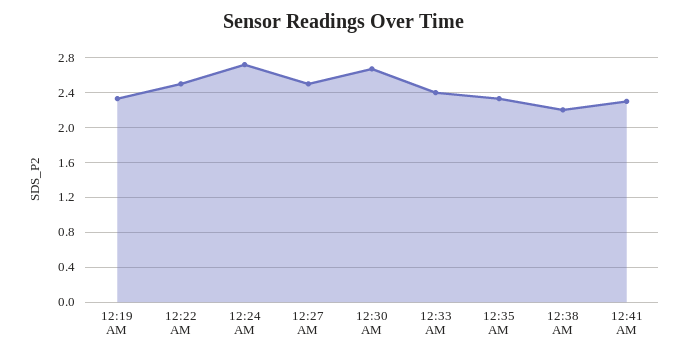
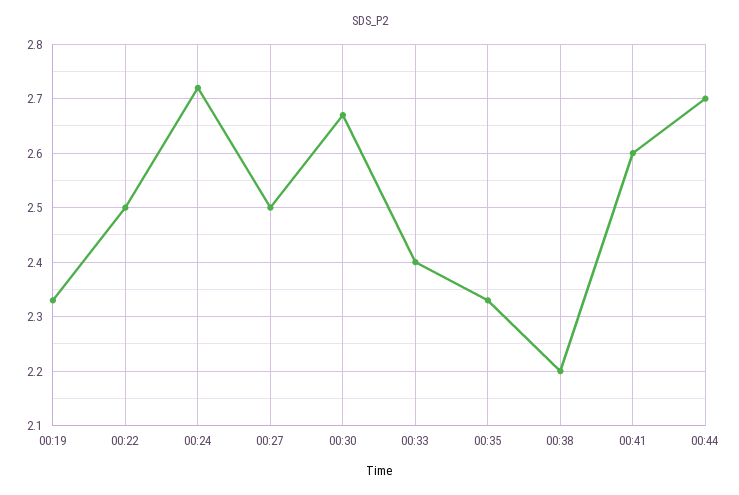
12:41 AM: 2.3 -> 2.6
00:44: none -> 2.7

